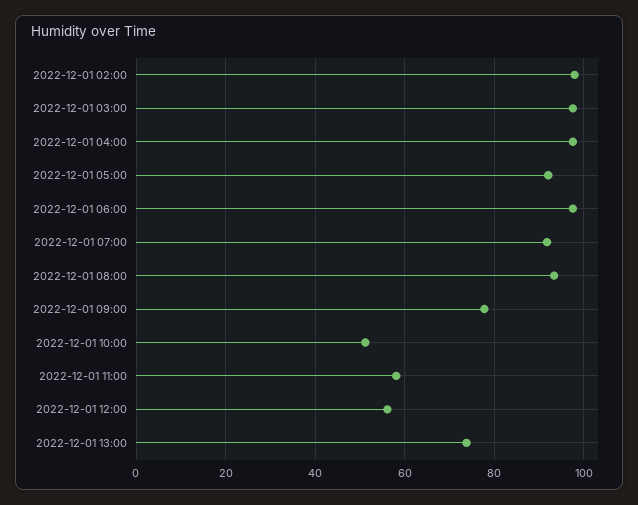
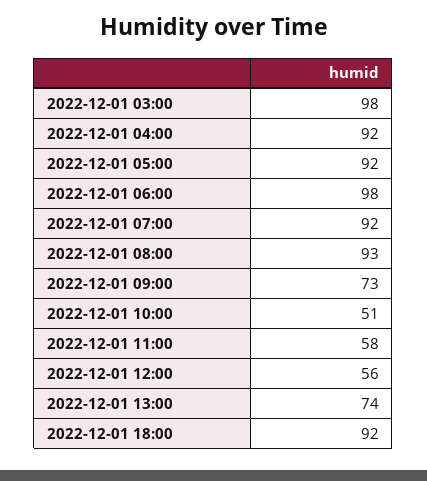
2022-12-01 02:00: 98 -> none
2022-12-01 04:00: 98 -> 92
2022-12-01 09:00: 78 -> 73
2022-12-01 18:00: none -> 92

